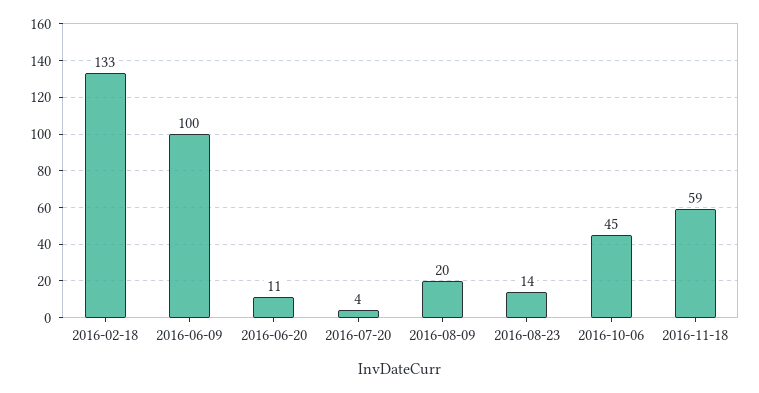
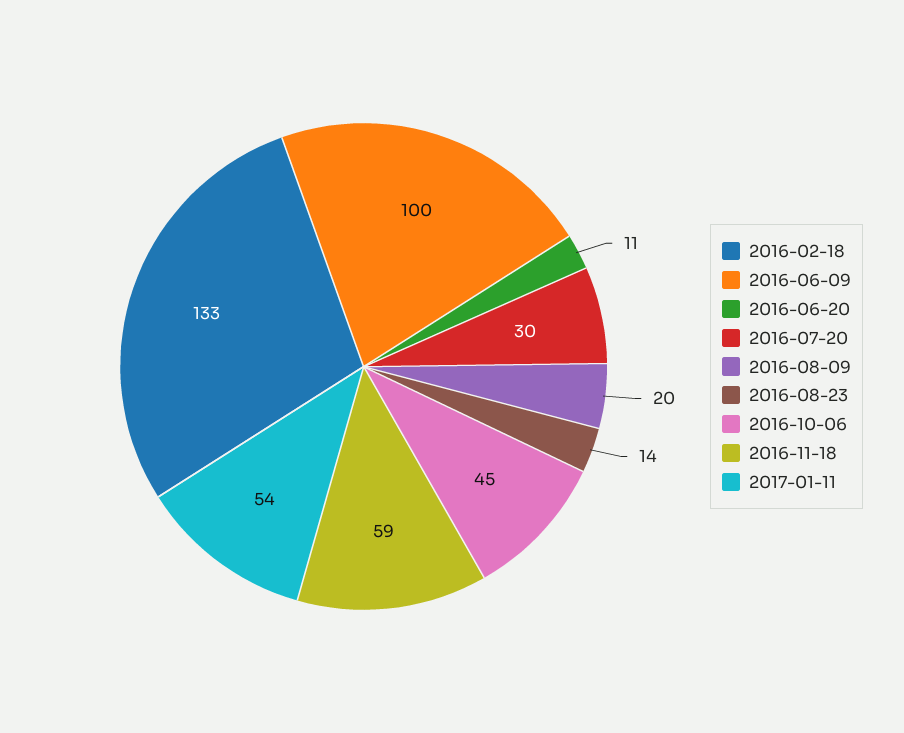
2016-07-20: 4 -> 30
2017-01-11: none -> 54

